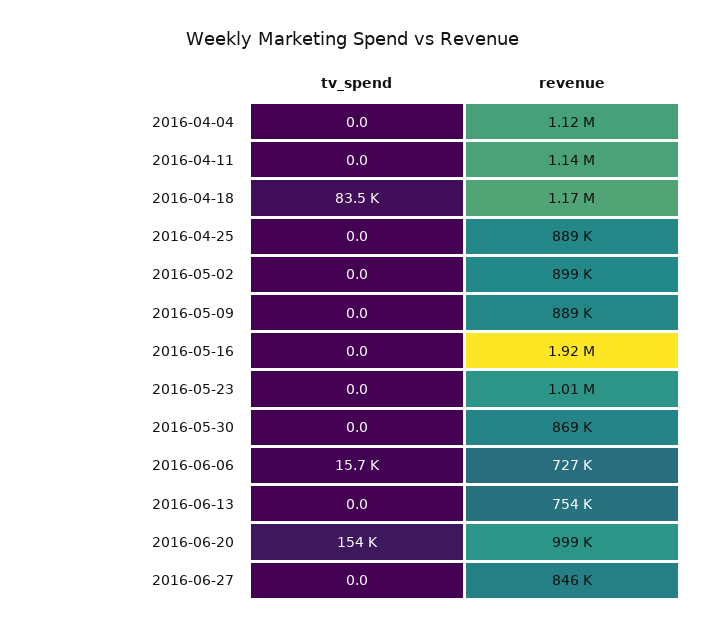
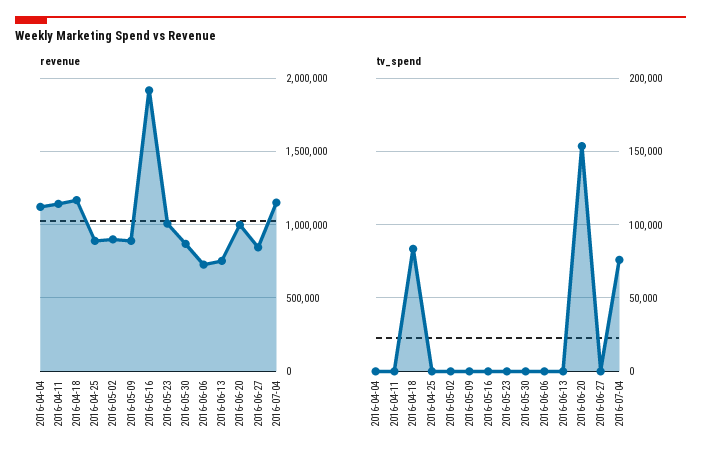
tv_spend, 2016-06-06: 15700 -> 0
revenue, 2016-07-04: none -> 1150000
tv_spend, 2016-07-04: none -> 75000

